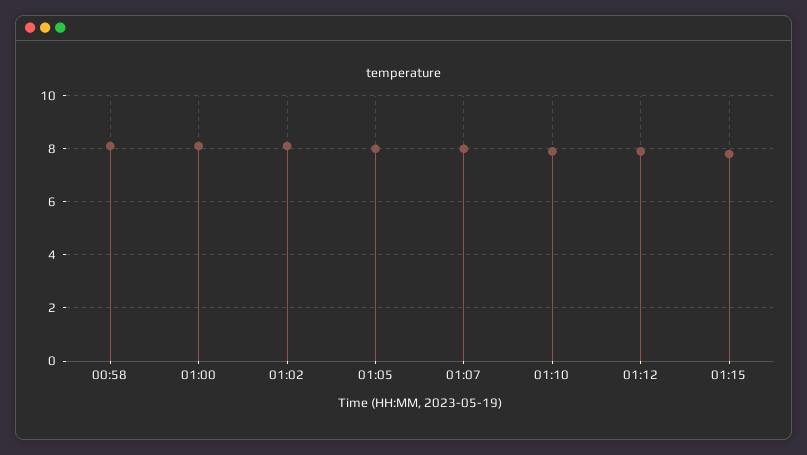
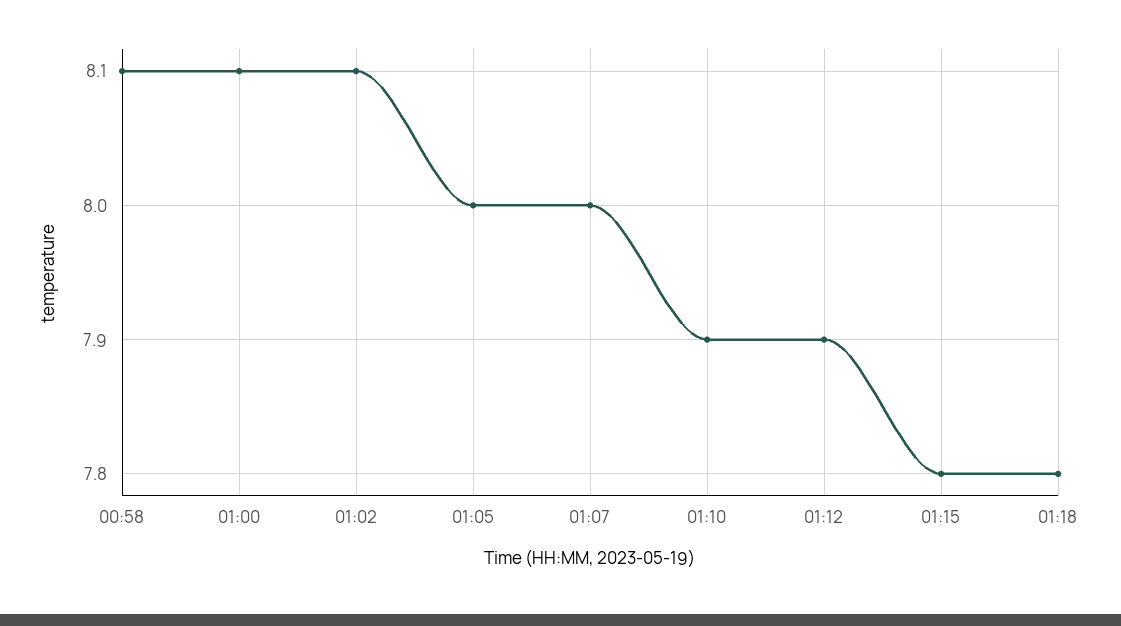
01:18: none -> 7.8

